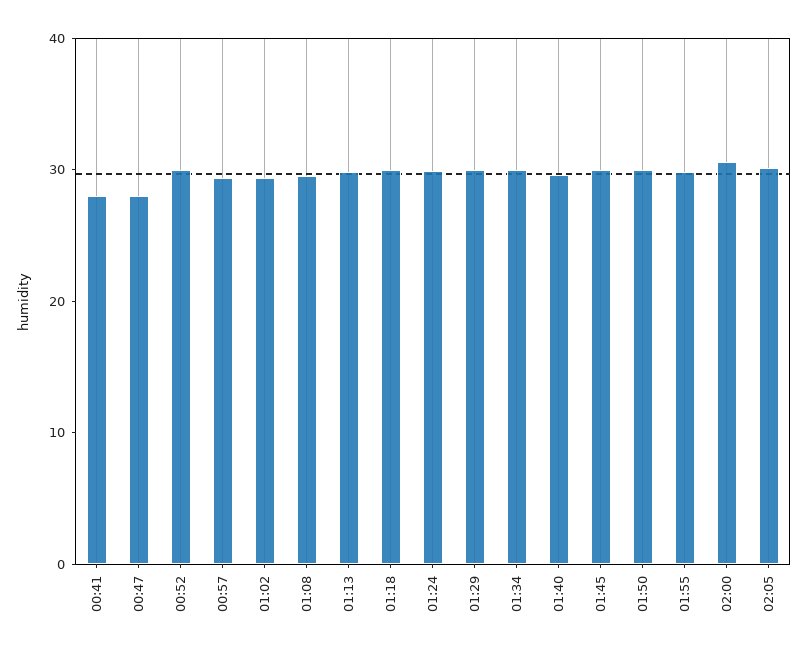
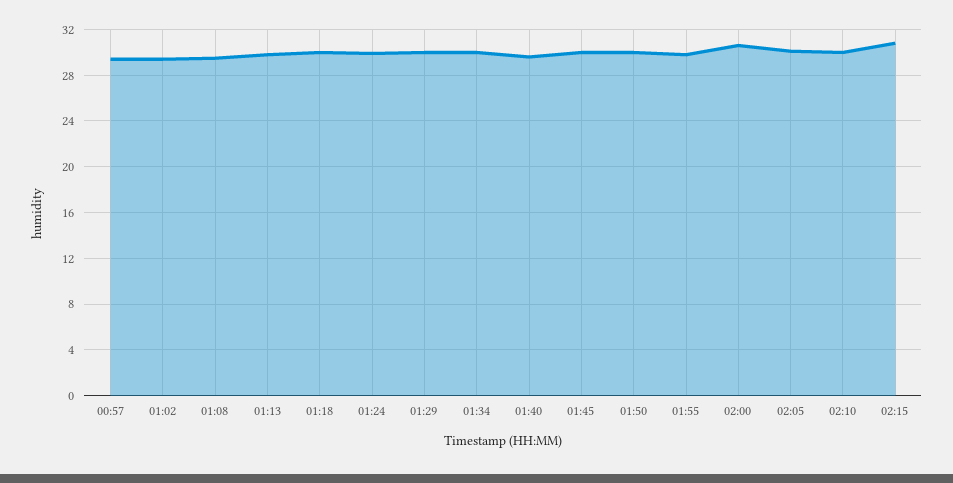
00:41: 28 -> none
00:47: 28 -> none
00:52: 30 -> none
02:10: none -> 30
02:15: none -> 31

